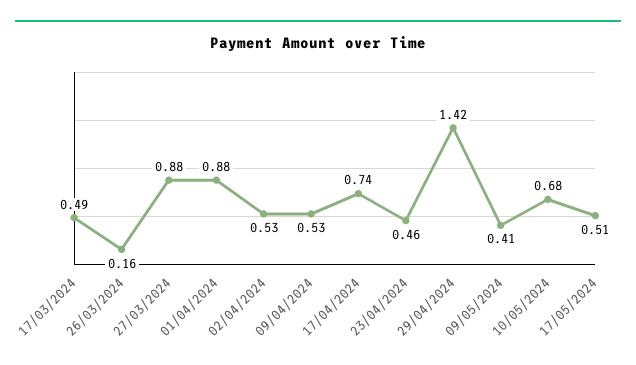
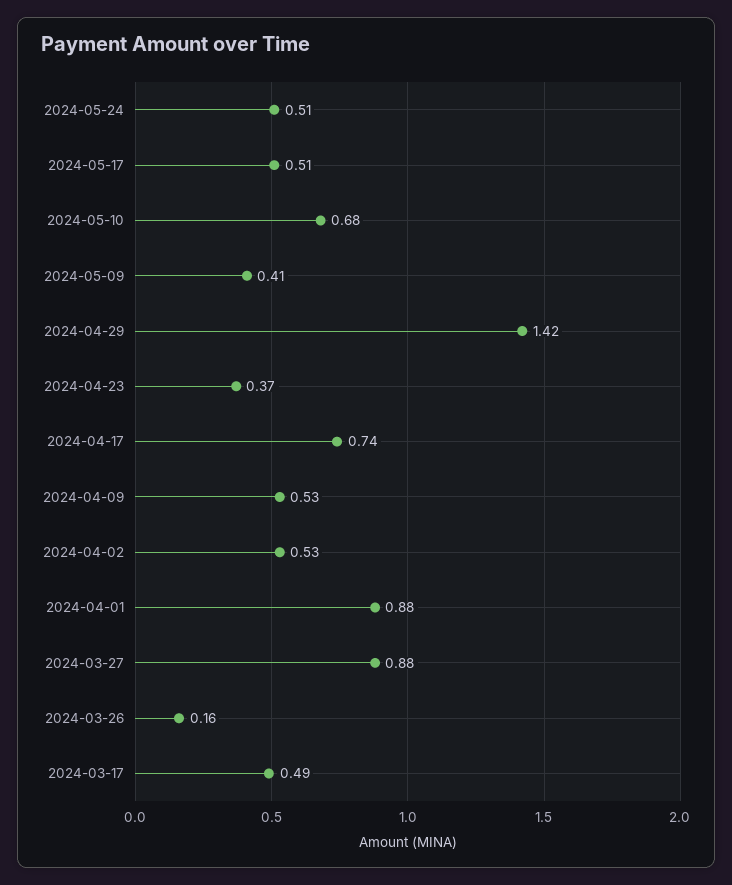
23/04/2024: 0.46 -> 0.37
2024-05-24: none -> 0.51

